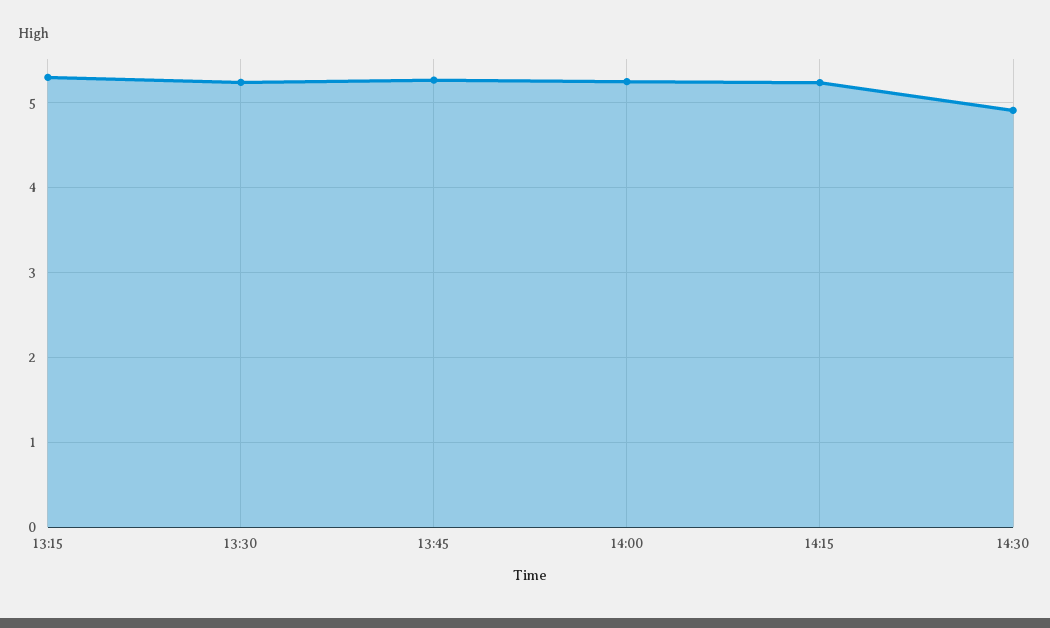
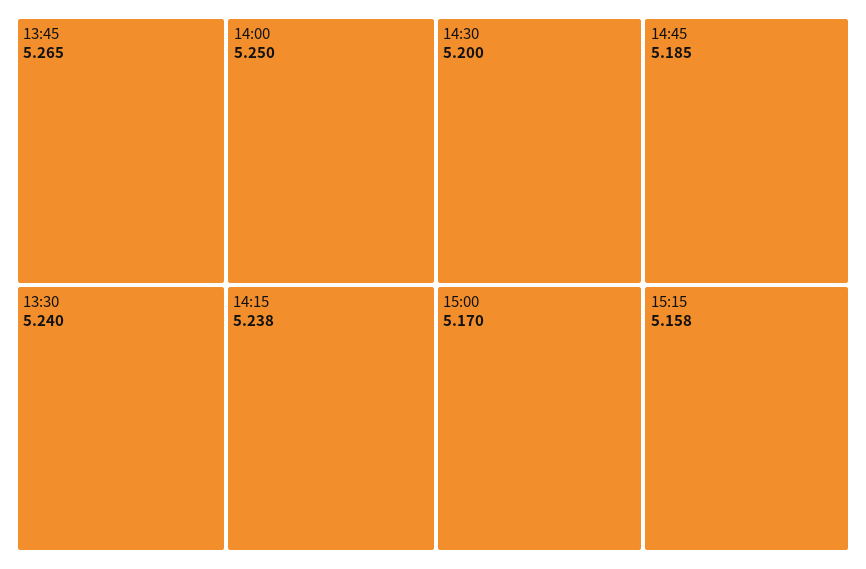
13:15: 5.3 -> none
14:30: 4.9 -> 5.2
14:45: none -> 5.185
15:00: none -> 5.17
15:15: none -> 5.158

